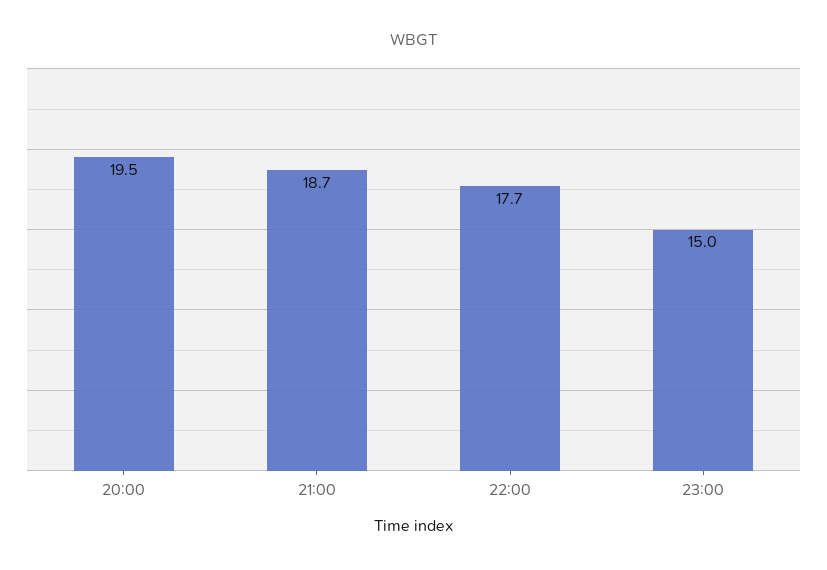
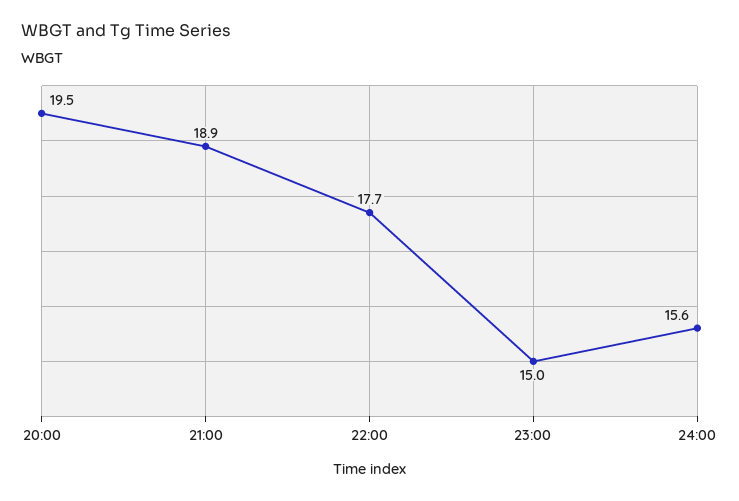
21:00: 18.7 -> 18.9
24:00: none -> 15.6

